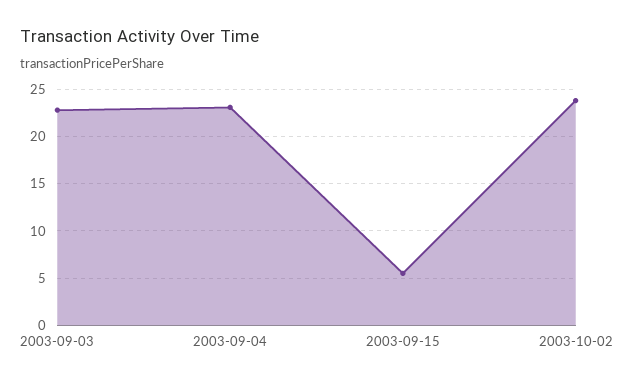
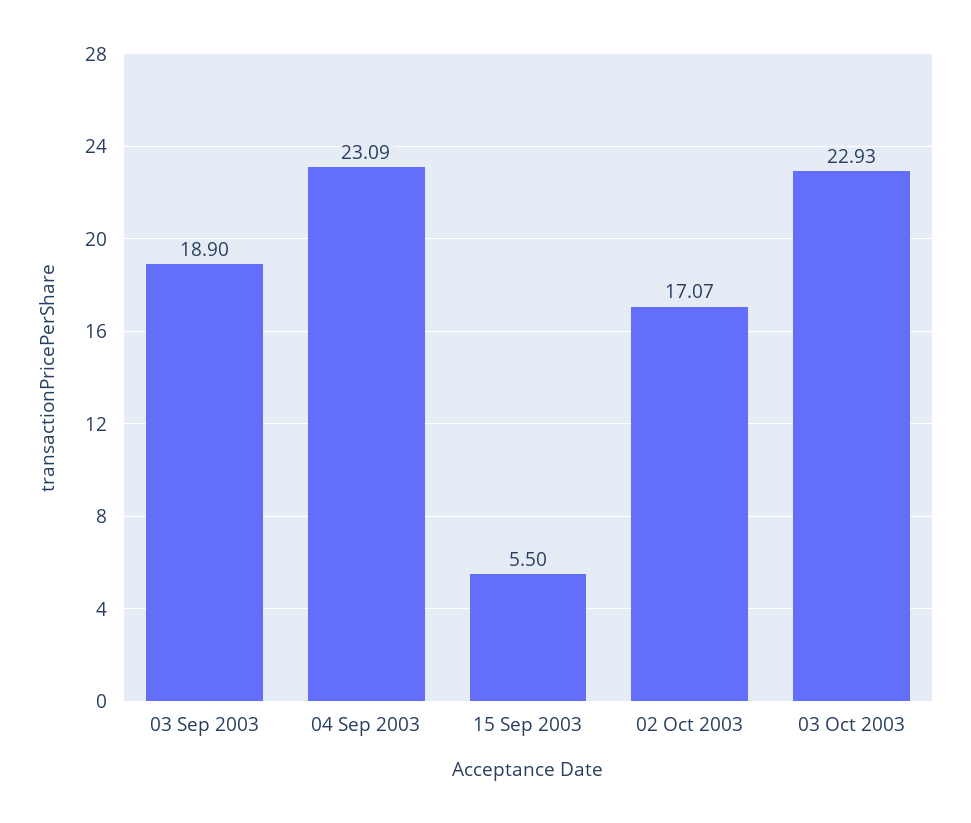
2003-09-03: 23 -> 18.9
2003-10-02: 24 -> 17.07
03 Oct 2003: none -> 22.93

